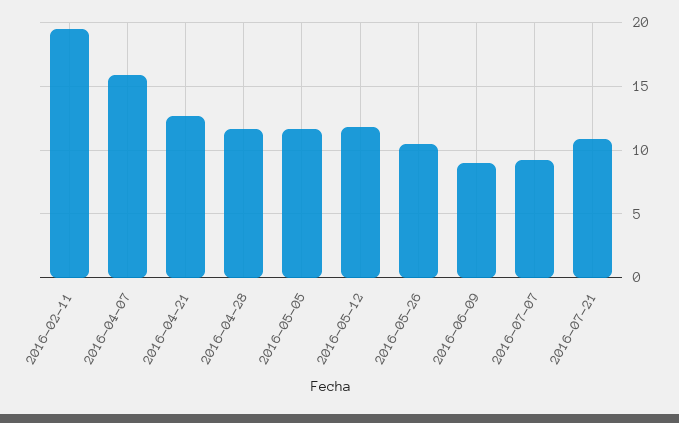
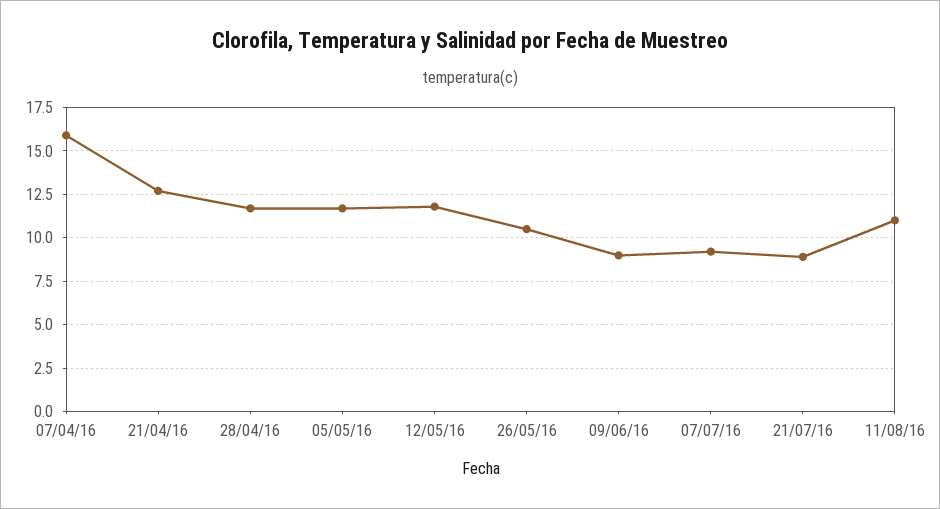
2016-02-11: 19.5 -> none
2016-07-21: 11 -> 9
11/08/16: none -> 11

